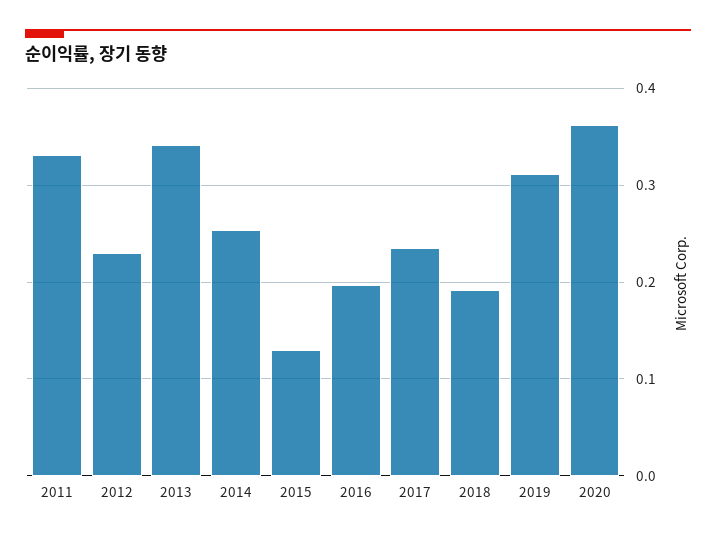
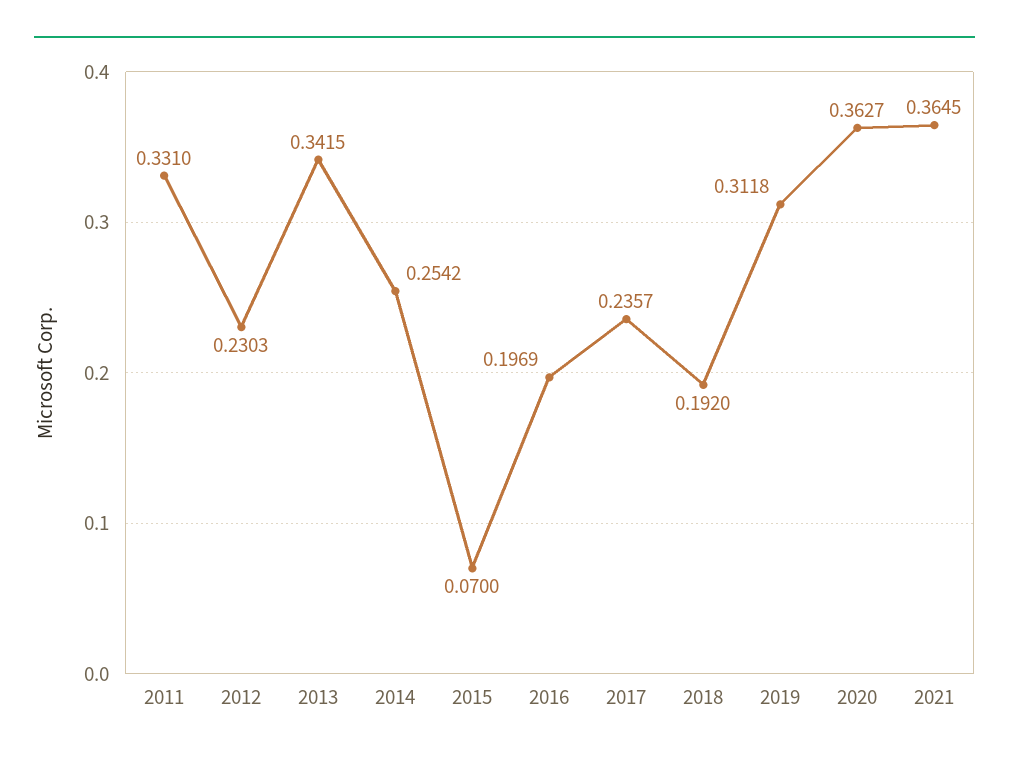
2015: 0.13 -> 0.07
2021: none -> 0.3645

